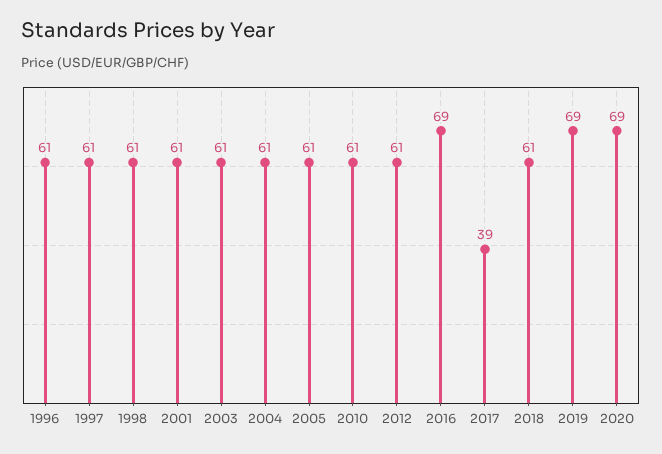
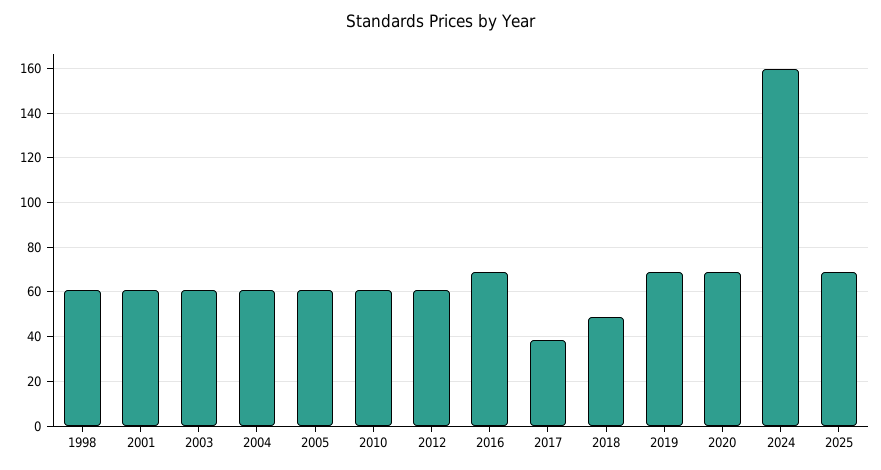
1996: 61 -> none
1997: 61 -> none
2018: 61 -> 50
2024: none -> 160
2025: none -> 70

